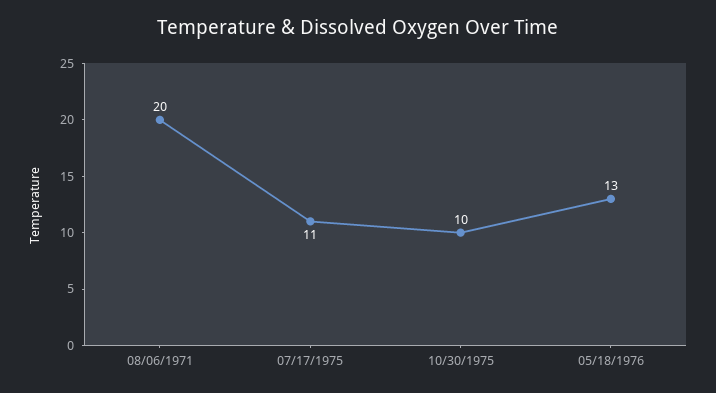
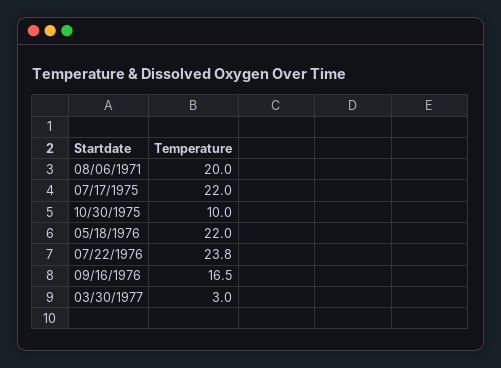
07/17/1975: 11 -> 22
05/18/1976: 13 -> 22
07/22/1976: none -> 23.8
09/16/1976: none -> 16.5
03/30/1977: none -> 3

